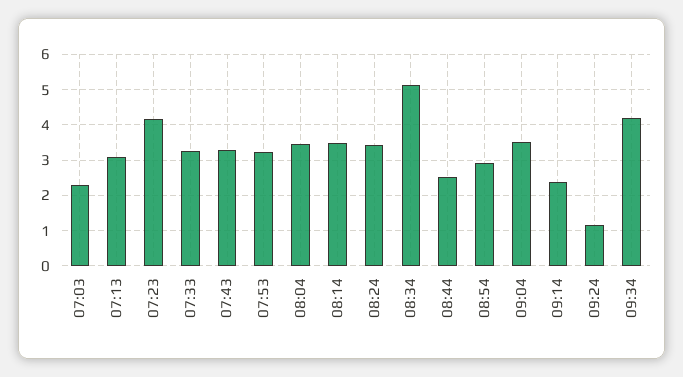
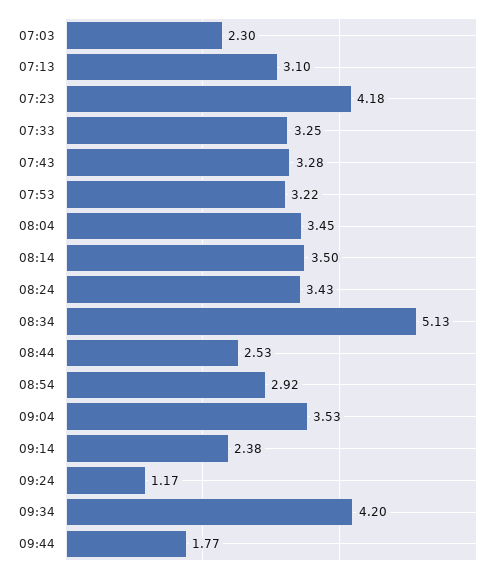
09:44: none -> 1.77

